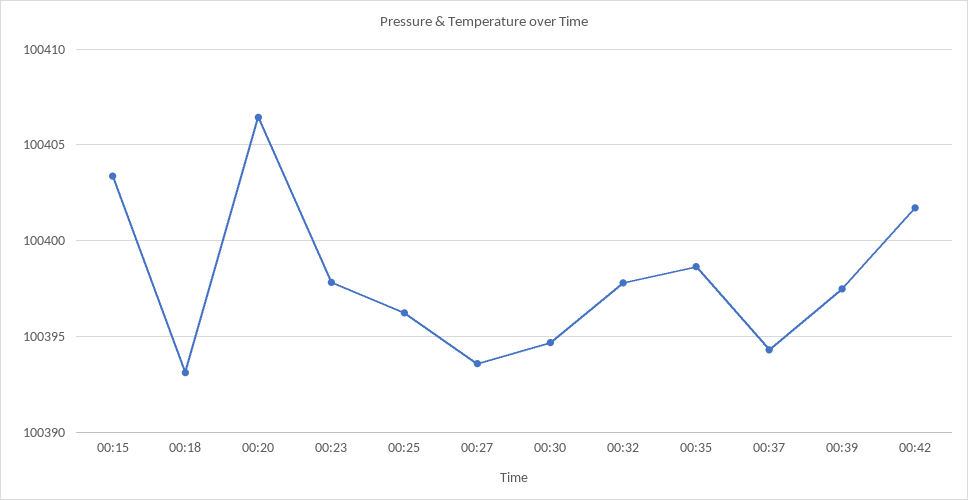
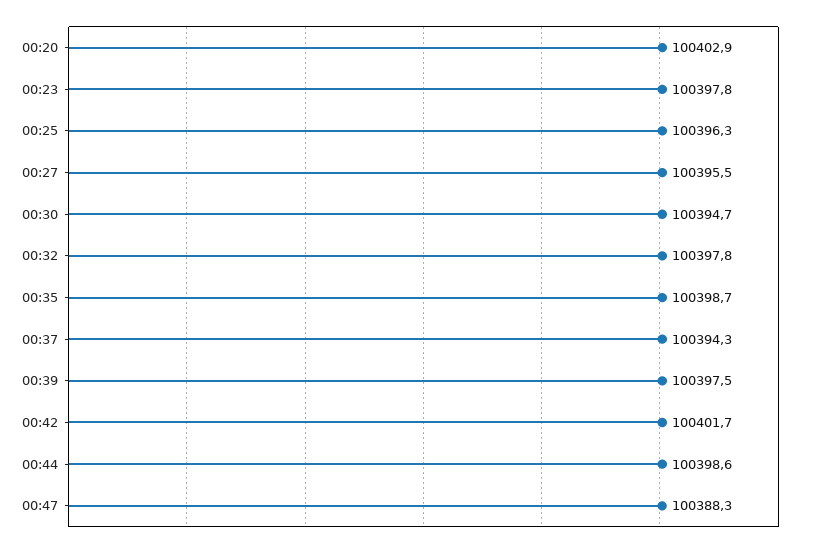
00:15: 100403.5 -> none
00:18: 100393 -> none
00:20: 100406.5 -> 100402.9
00:27: 100393.5 -> 100395.5
00:44: none -> 100398.6
00:47: none -> 100388.3

